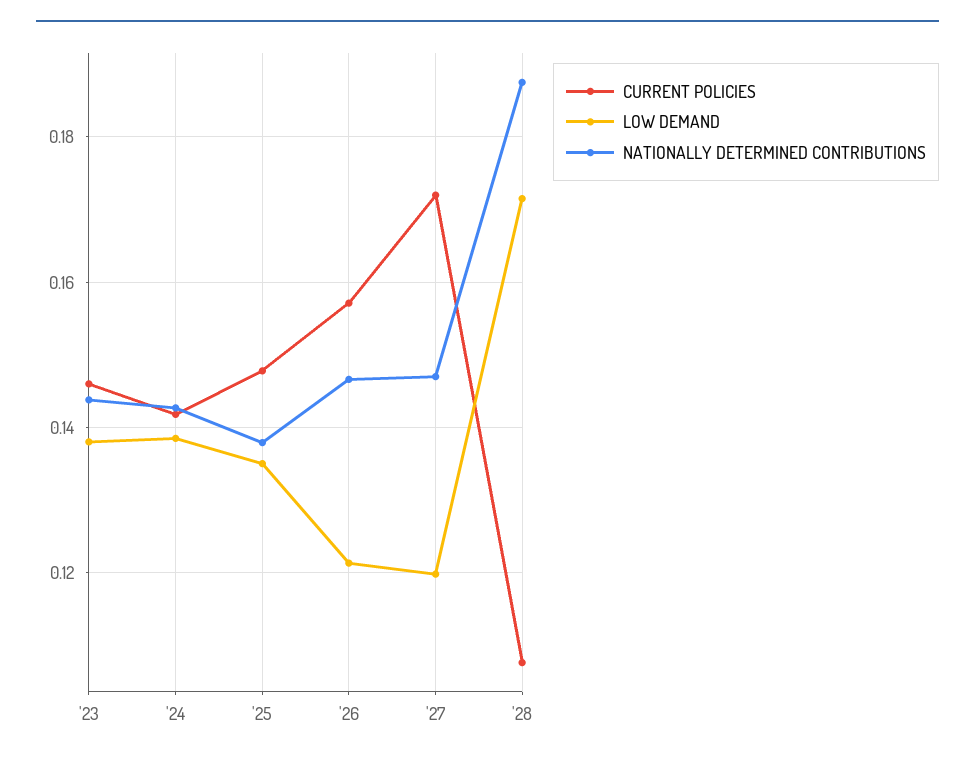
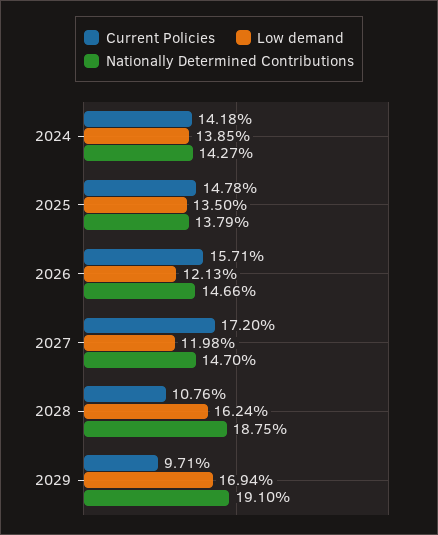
CURRENT POLICIES, '23: 0.146 -> none
LOW DEMAND, '23: 0.138 -> none
NATIONALLY DETERMINED CONTRIBUTIONS, '23: 0.144 -> none
LOW DEMAND, '28: 0.172 -> 0.1624
CURRENT POLICIES, 2029: none -> 0.0971
LOW DEMAND, 2029: none -> 0.1694
NATIONALLY DETERMINED CONTRIBUTIONS, 2029: none -> 0.191

